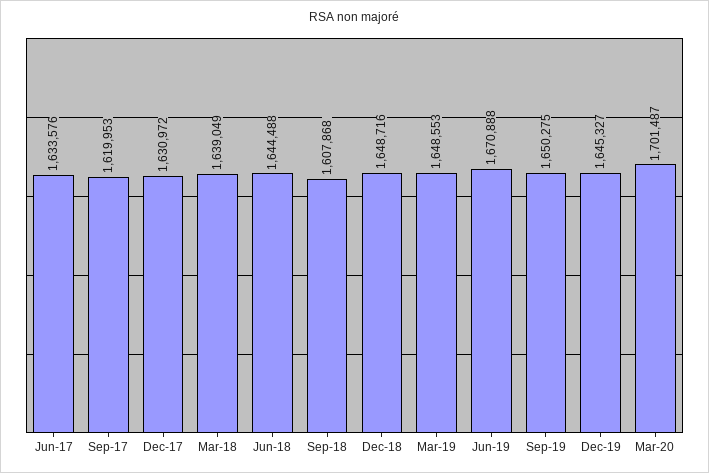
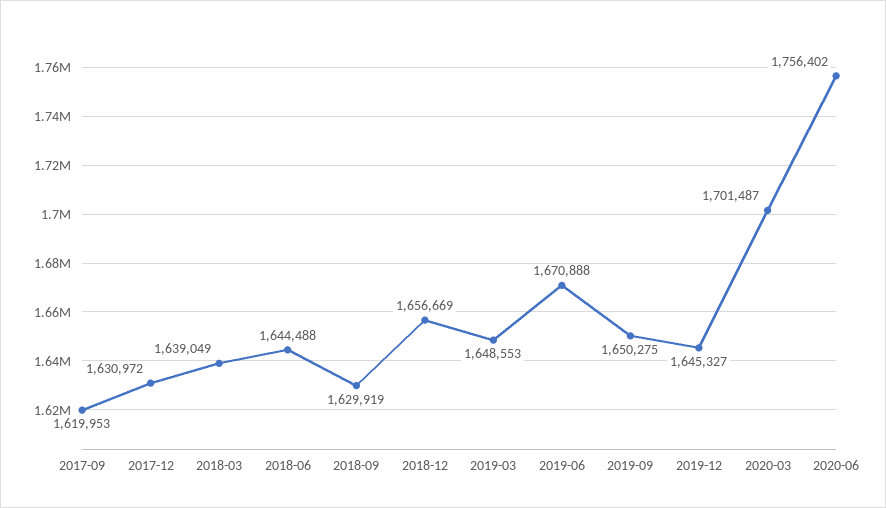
Jun-17: 1633576 -> none
Sep-18: 1607868 -> 1629919
Dec-18: 1648716 -> 1656669
2020-06: none -> 1756402

